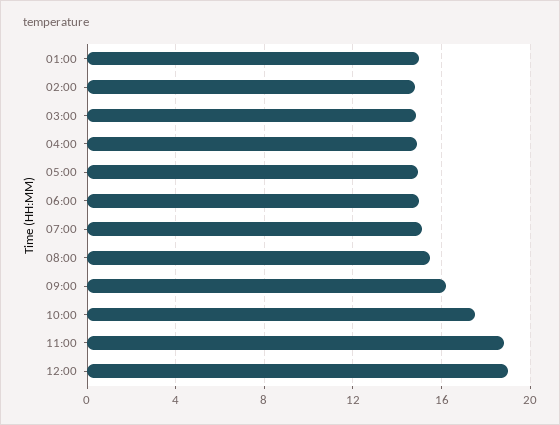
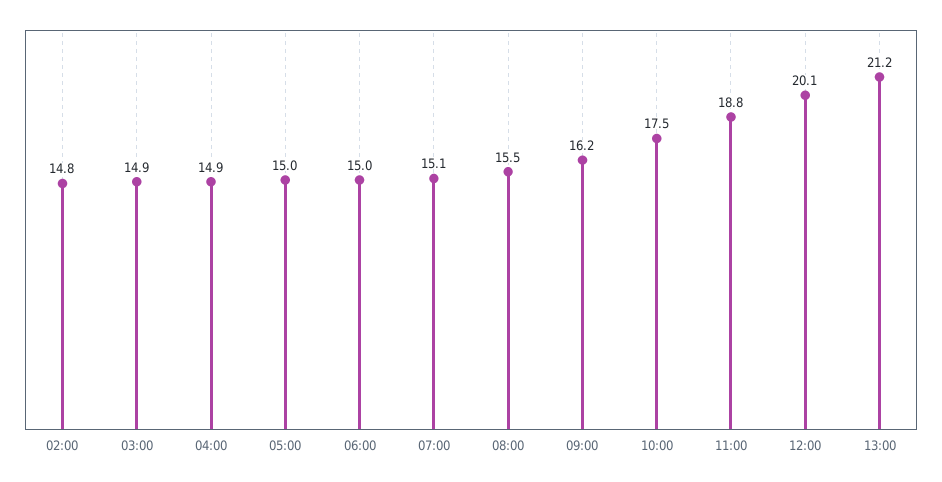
01:00: 15 -> none
12:00: 19 -> 20.1
13:00: none -> 21.2

